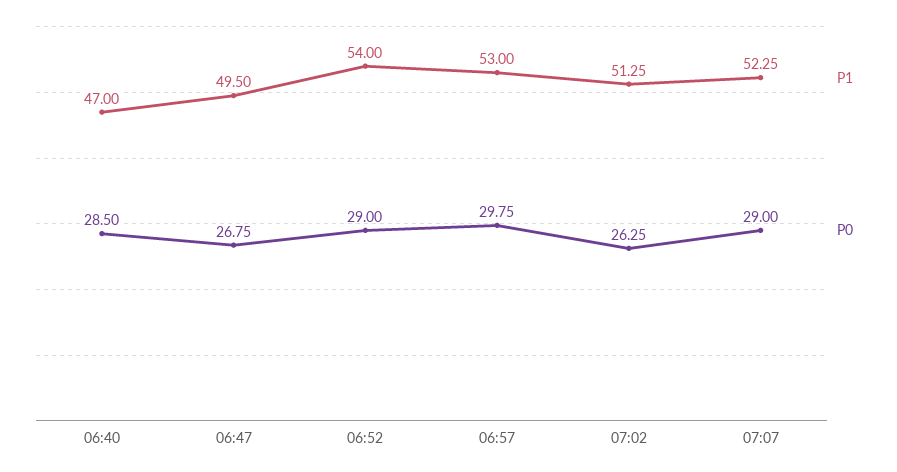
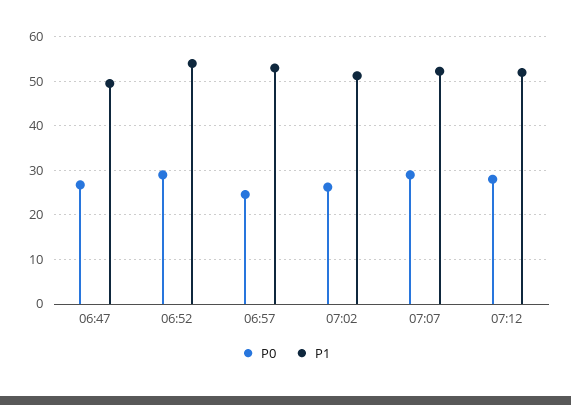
P1, 06:40: 47 -> none
P0, 06:40: 28.5 -> none
P0, 06:57: 29.75 -> 24
P0, 07:12: none -> 28
P1, 07:12: none -> 52

